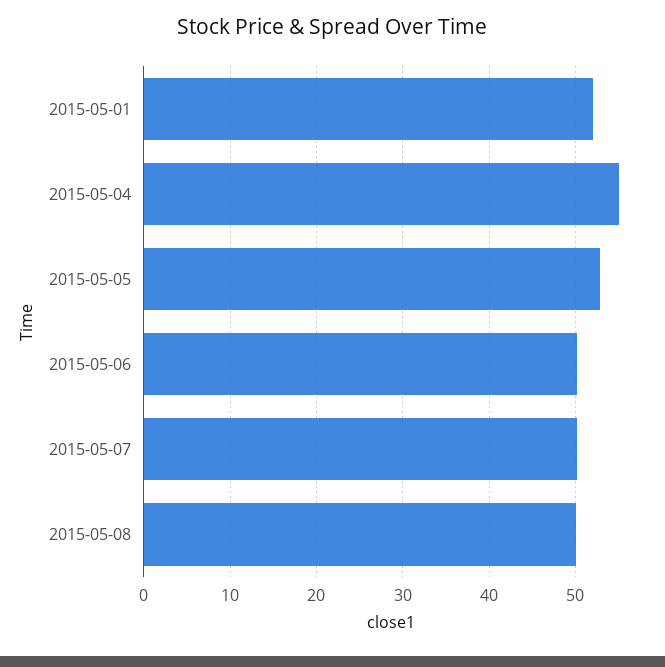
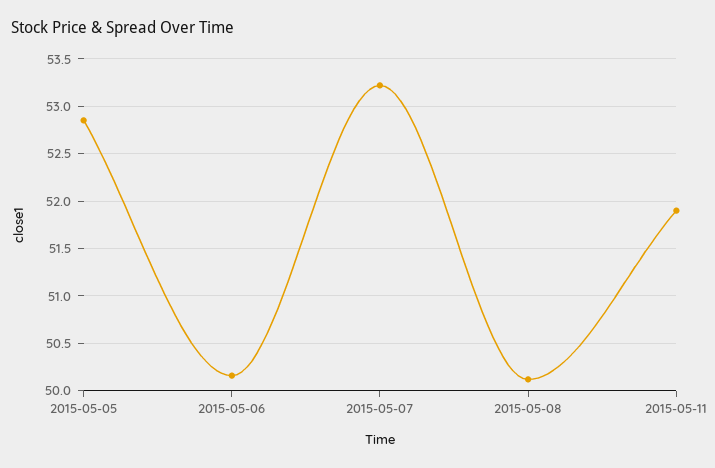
2015-05-01: 52 -> none
2015-05-04: 55 -> none
2015-05-07: 50 -> 53.2
2015-05-11: none -> 51.9

